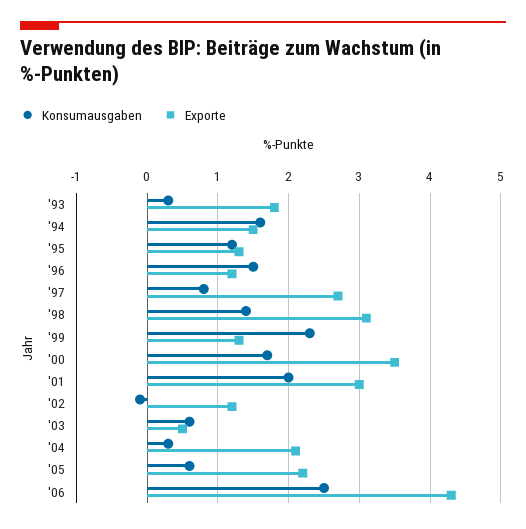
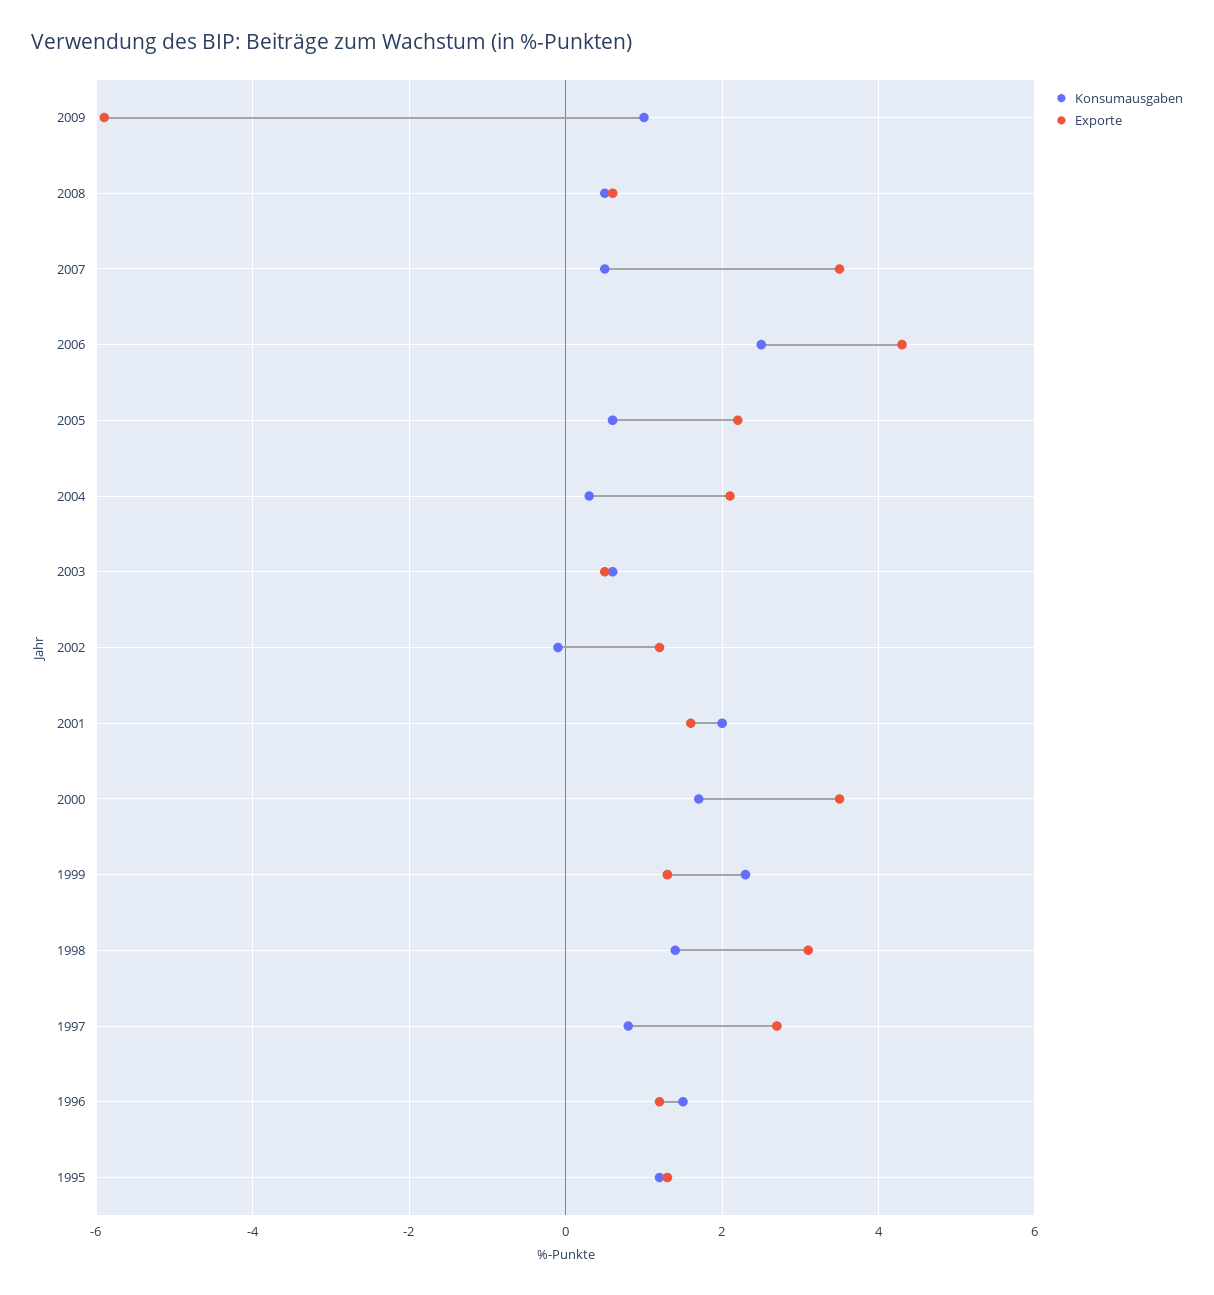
Konsumausgaben, '93: 0.3 -> none
Exporte, '93: 1.8 -> none
Konsumausgaben, '94: 1.6 -> none
Exporte, '94: 1.5 -> none
Exporte, '01: 3 -> 1.5
Konsumausgaben, 2009: none -> 1
Exporte, 2009: none -> -6
Konsumausgaben, 2008: none -> 0.5
Exporte, 2008: none -> 0.5
Konsumausgaben, 2007: none -> 0.5
Exporte, 2007: none -> 3.5

